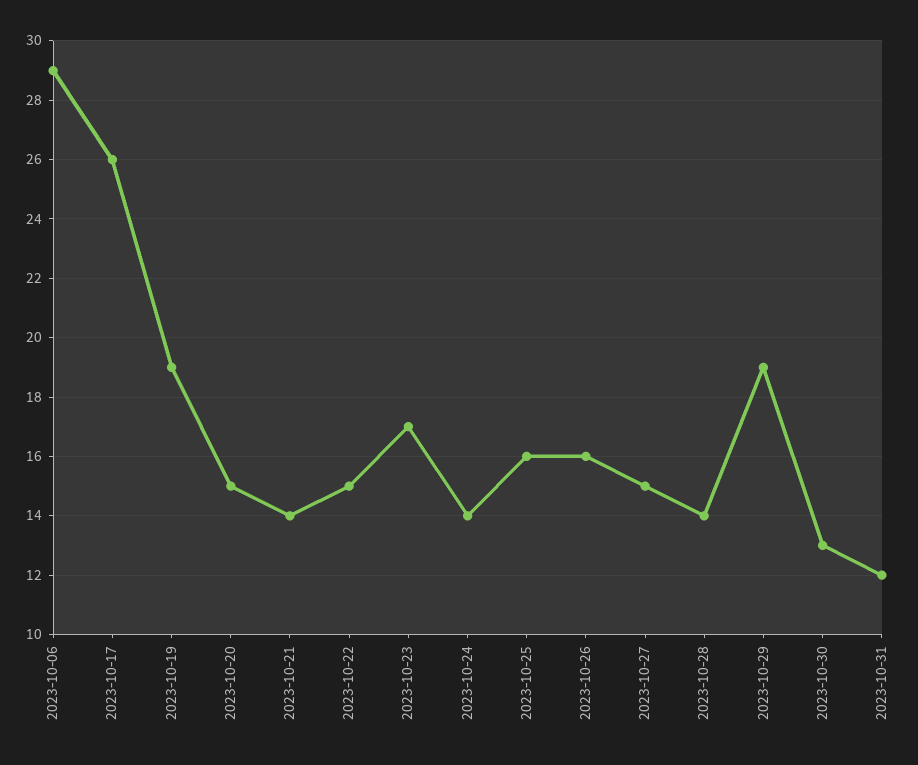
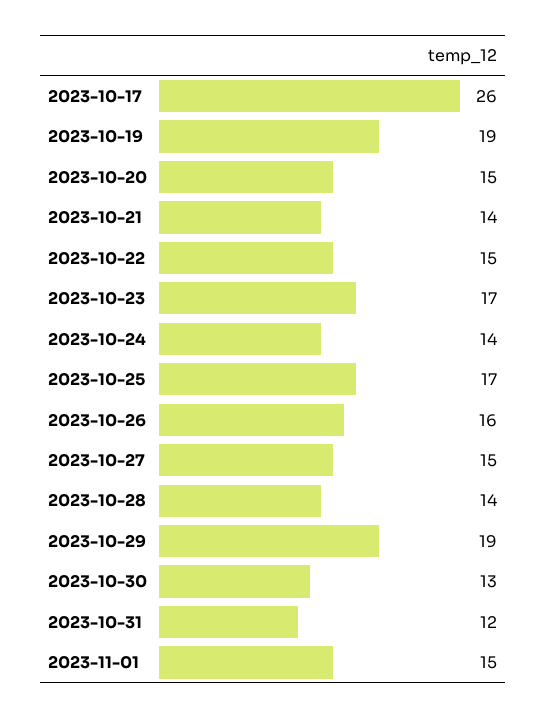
2023-10-06: 29 -> none
2023-10-25: 16 -> 17
2023-11-01: none -> 15

